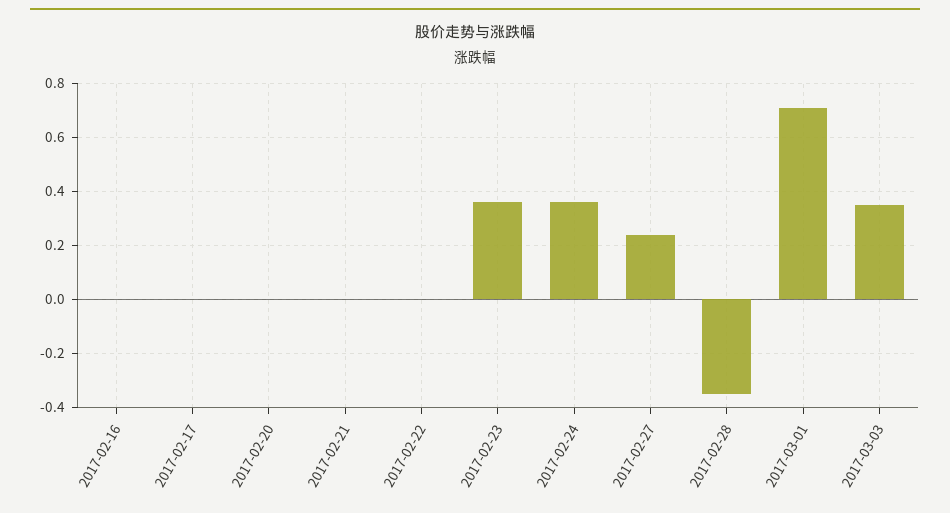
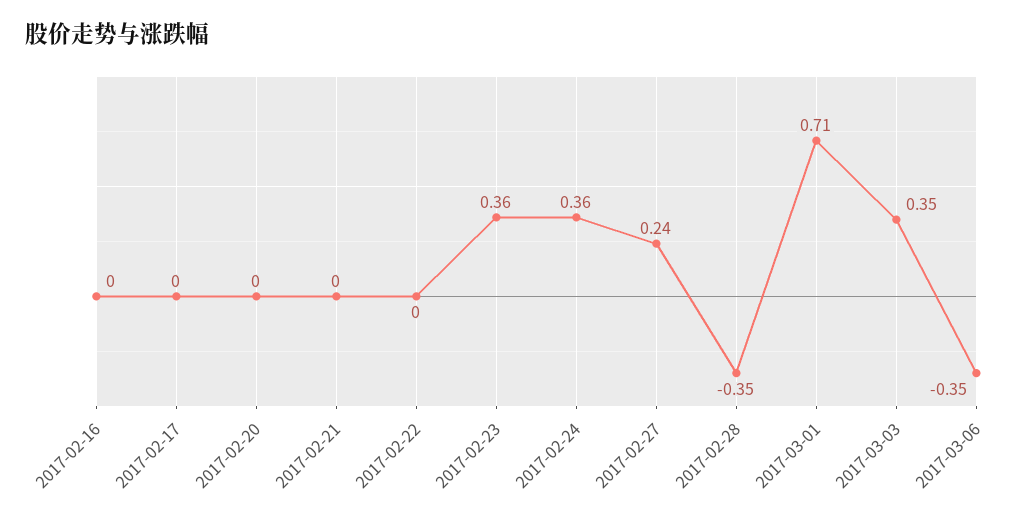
2017-03-06: none -> -0.35

